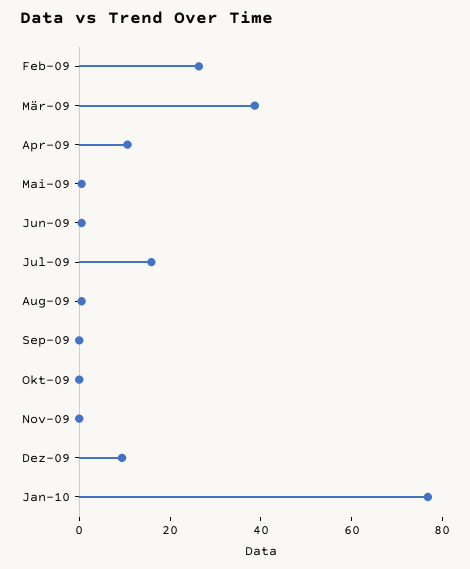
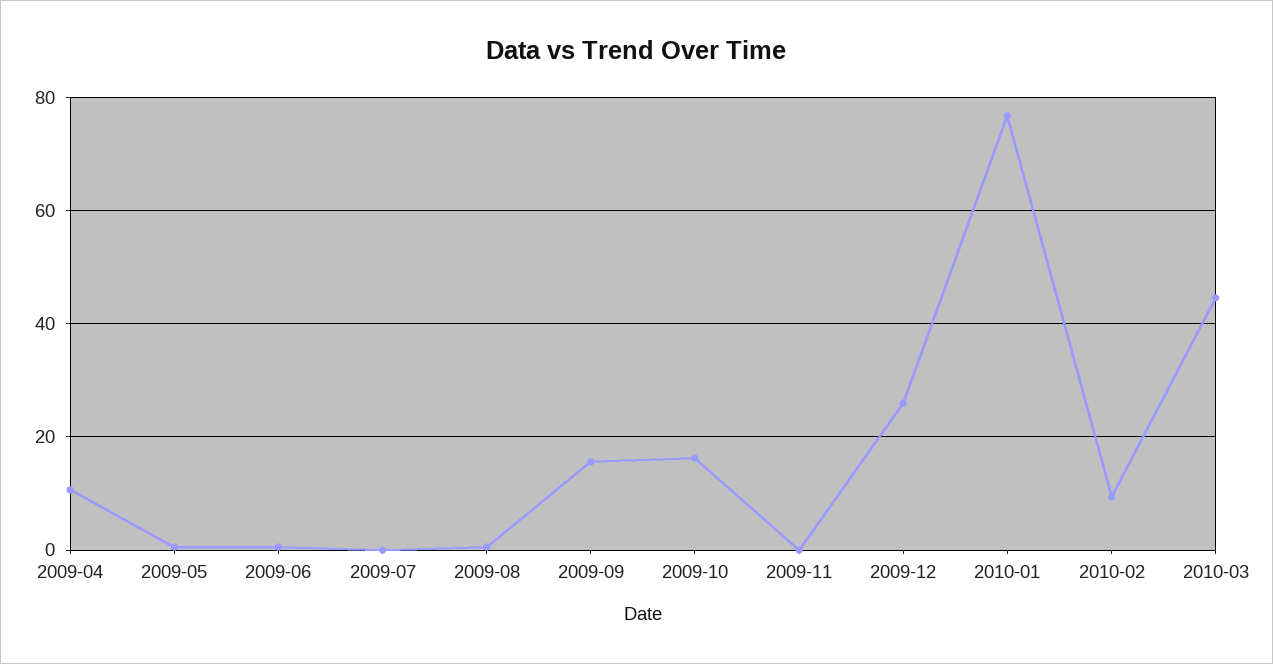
Feb-09: 25 -> none
Mär-09: 40 -> none
Jul-09: 15 -> 0
Sep-09: 0 -> 16
Okt-09: 0 -> 16
Dez-09: 10 -> 26
2010-02: none -> 10
2010-03: none -> 44

